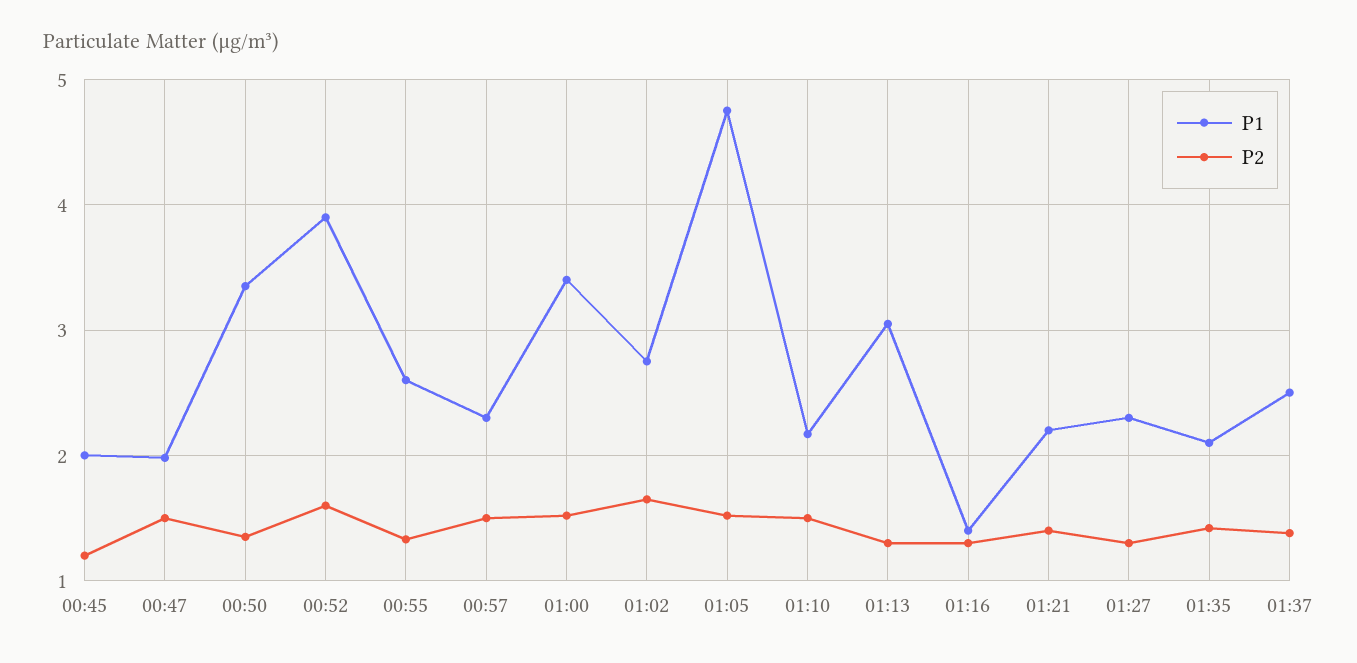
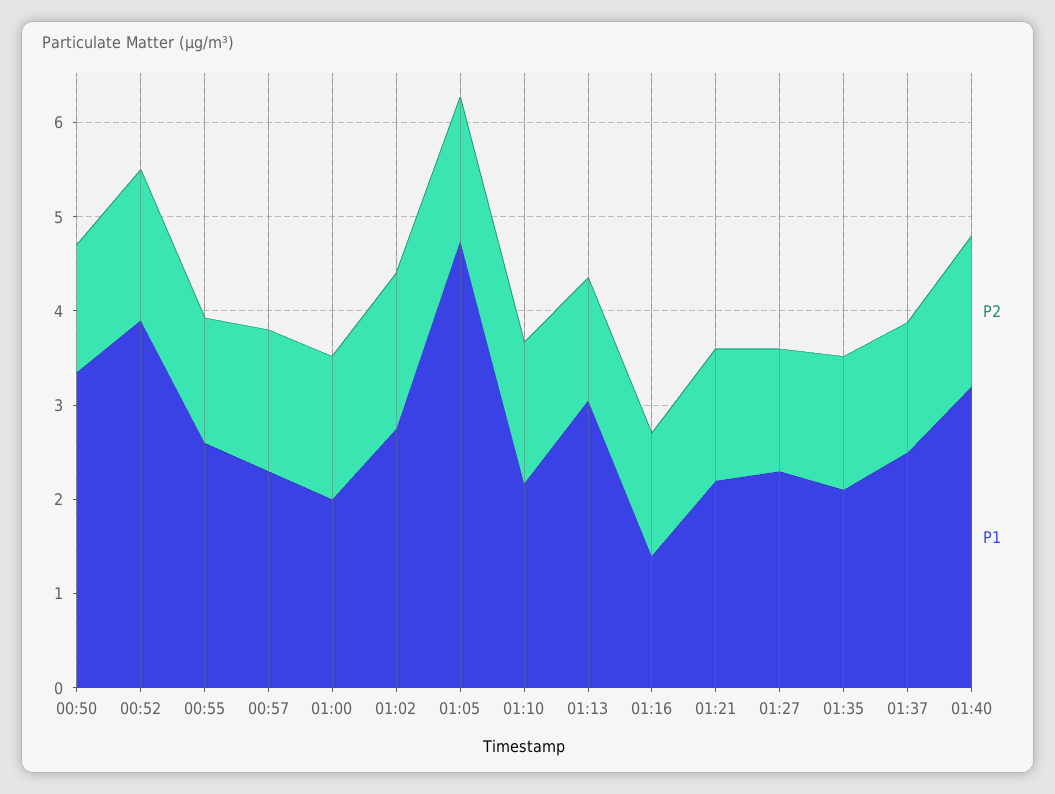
P1, 00:45: 2 -> none
P2, 00:45: 1.2 -> none
P1, 00:47: 2 -> none
P2, 00:47: 1.5 -> none
P1, 01:00: 3.4 -> 2
P2, 01:40: none -> 1.6
P1, 01:40: none -> 3.2

